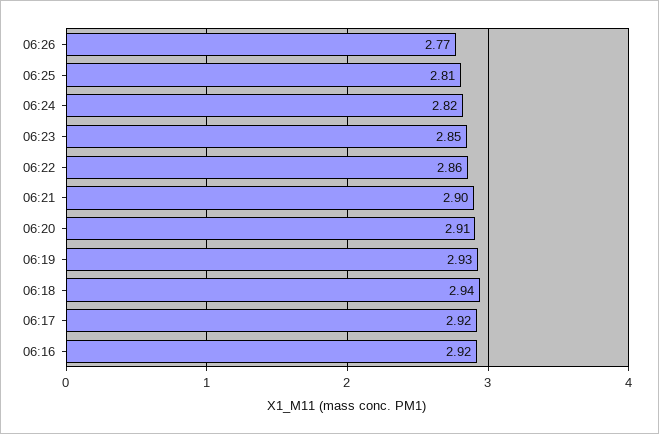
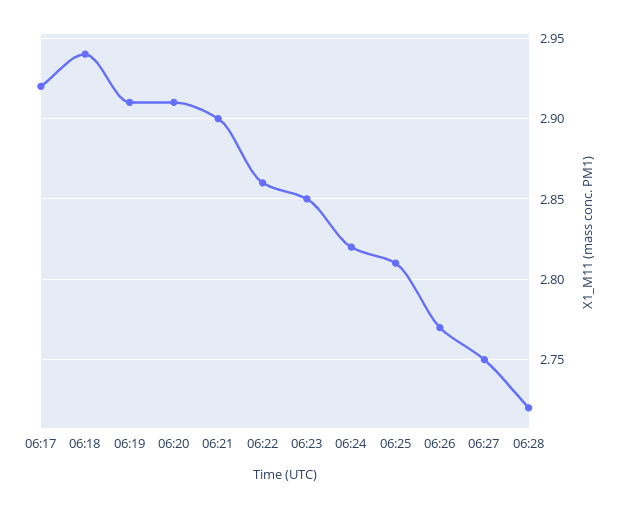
06:19: 2.93 -> 2.91
06:16: 2.92 -> none
06:27: none -> 2.75
06:28: none -> 2.72

